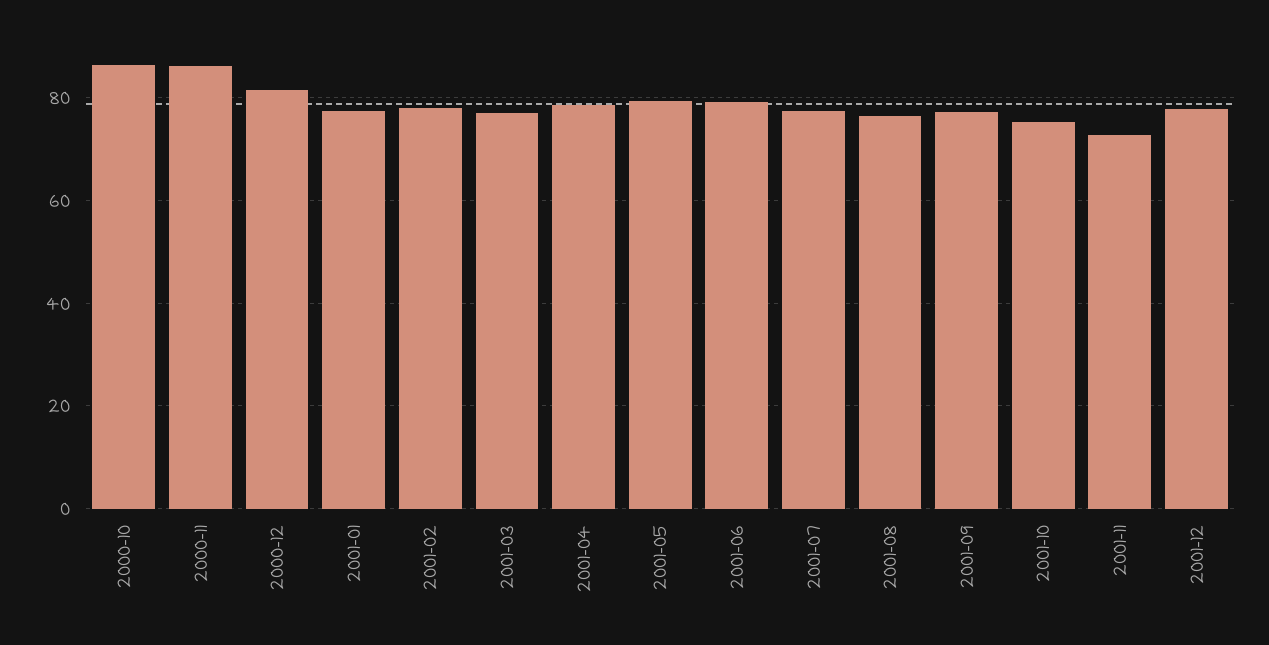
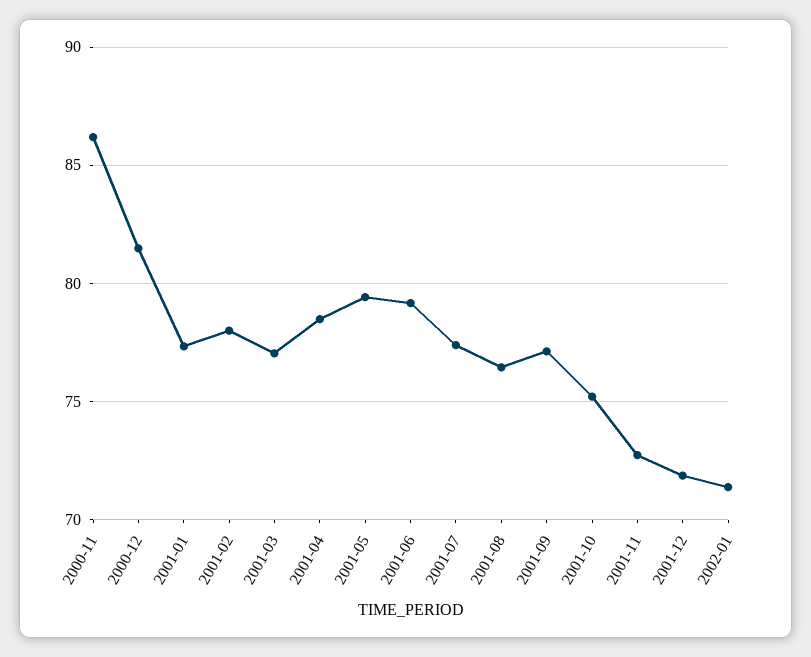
2000-10: 86 -> none
2001-12: 78 -> 72
2002-01: none -> 71.5

